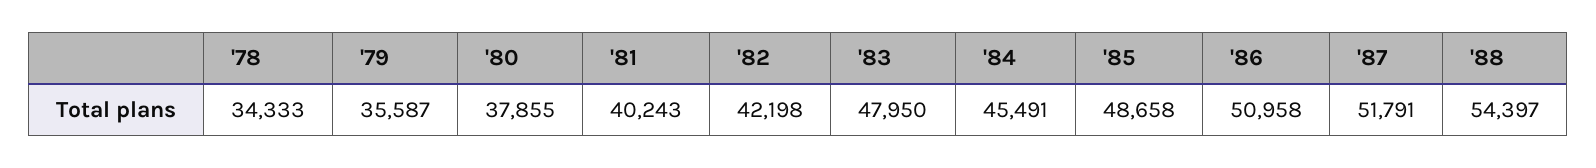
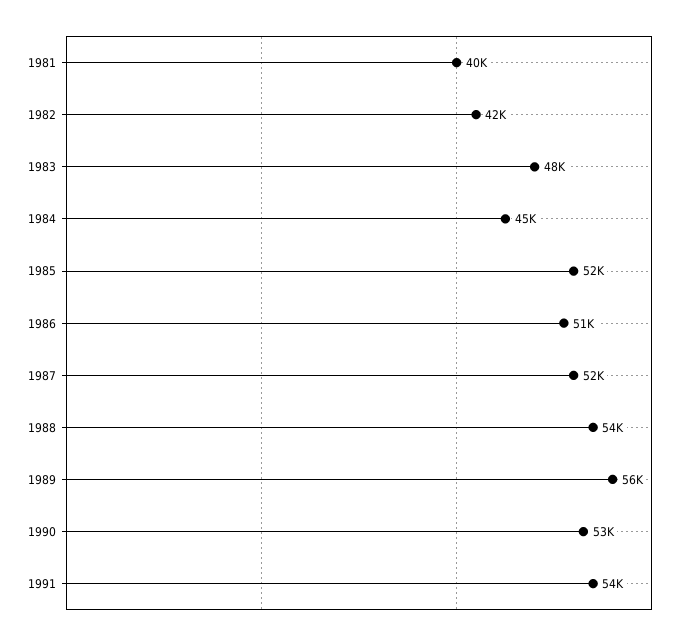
'78: 34333 -> none
'79: 35587 -> none
'80: 37855 -> none
'85: 48658 -> 52000
1989: none -> 56000
1990: none -> 53000
1991: none -> 54000

